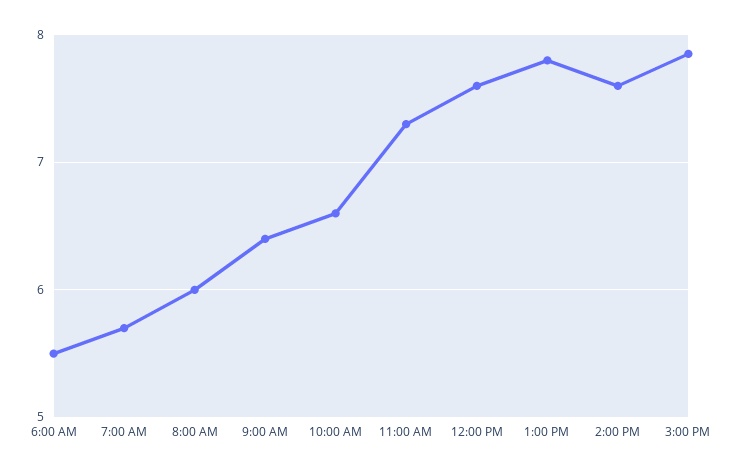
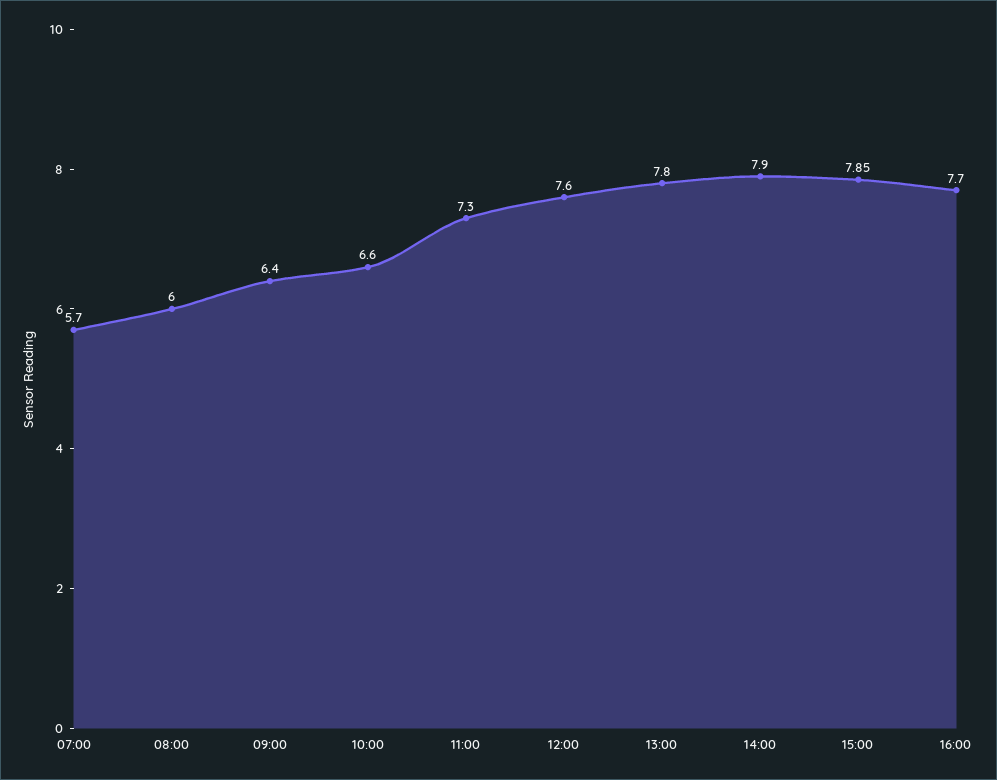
6:00 AM: 5.5 -> none
2:00 PM: 7.6 -> 7.9
16:00: none -> 7.7

